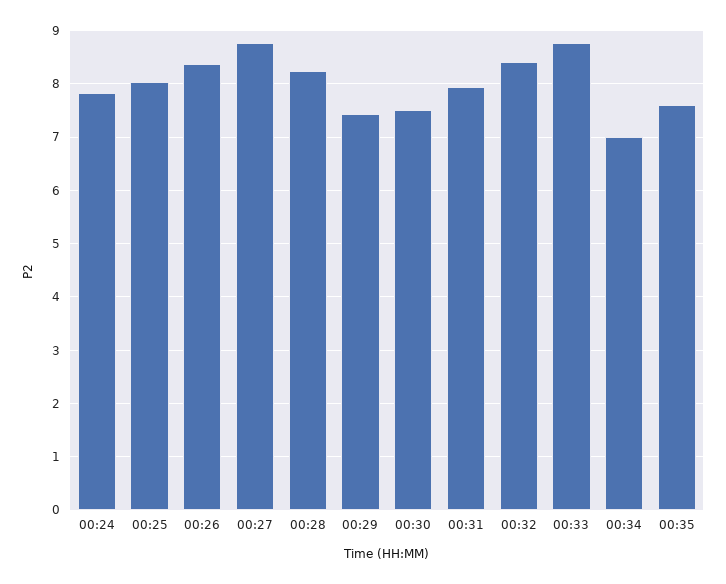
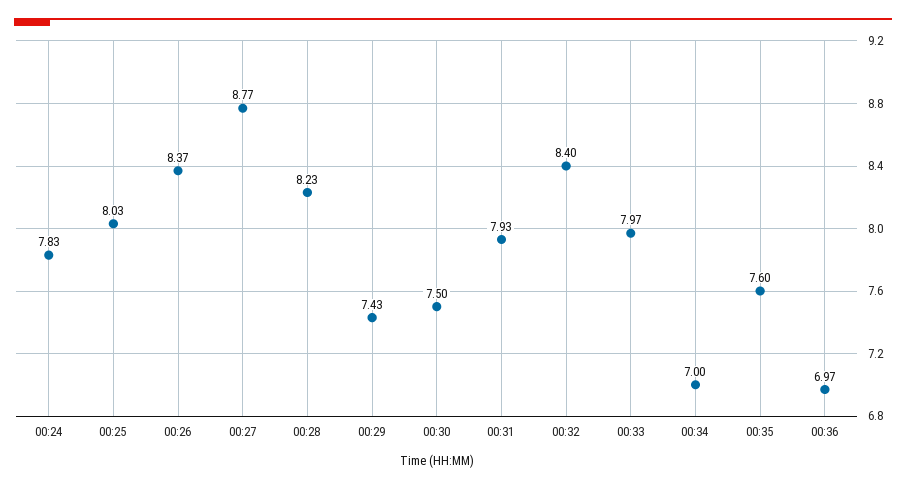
00:33: 8.8 -> 7.97
00:36: none -> 6.97

